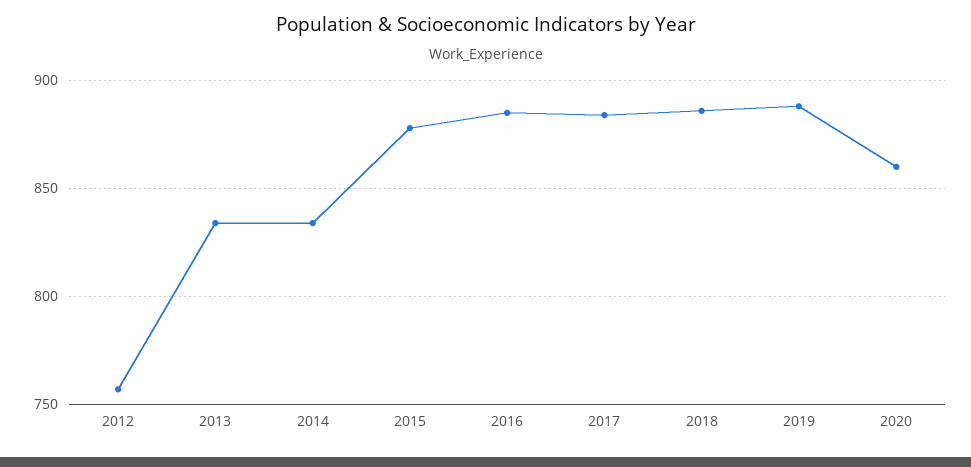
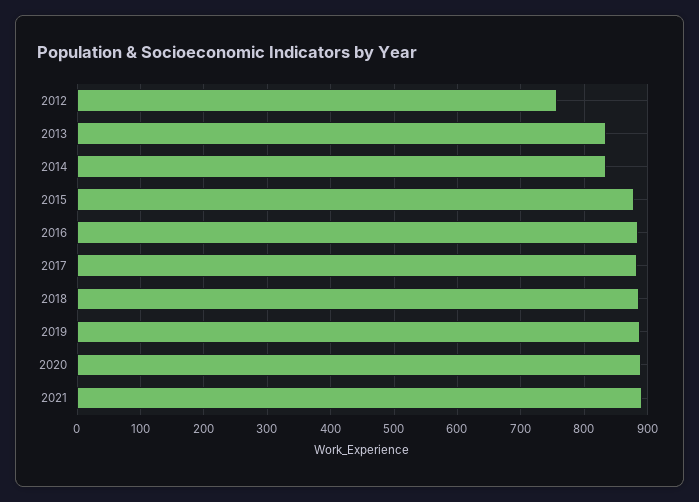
2020: 860 -> 890
2021: none -> 890

